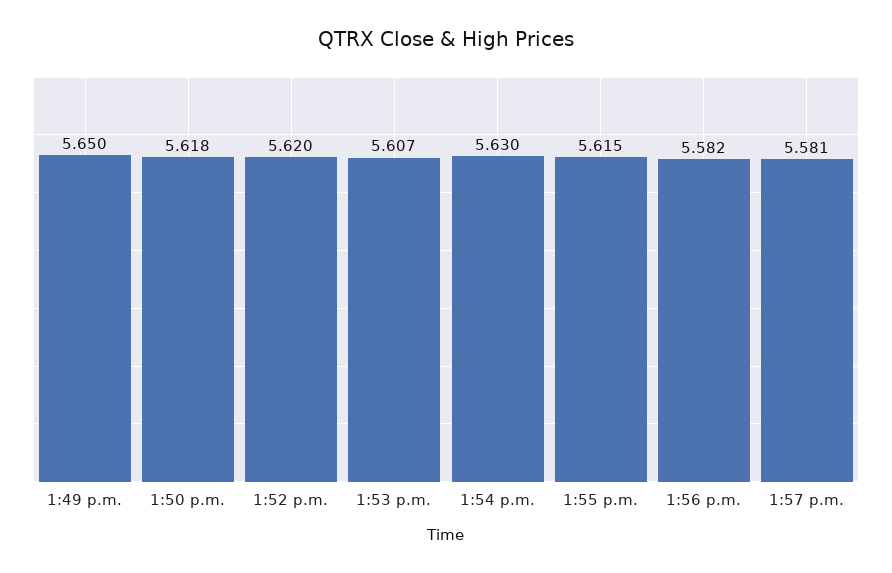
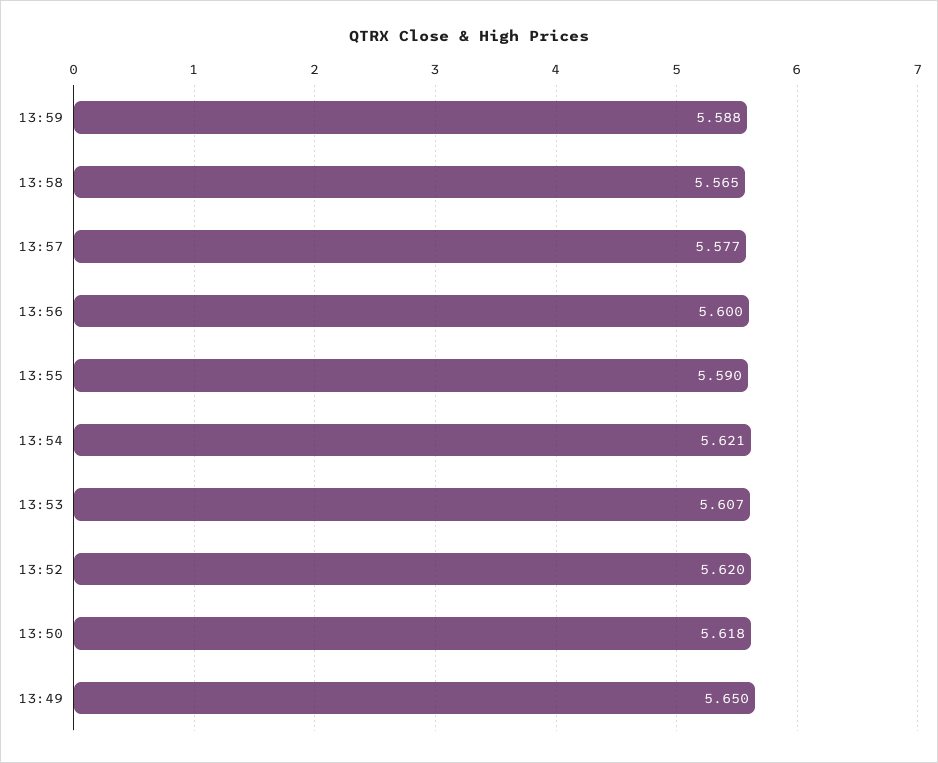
1:54 p.m.: 5.63 -> 5.621
1:55 p.m.: 5.615 -> 5.59
1:56 p.m.: 5.582 -> 5.6
1:57 p.m.: 5.581 -> 5.577
13:59: none -> 5.588
13:58: none -> 5.565

